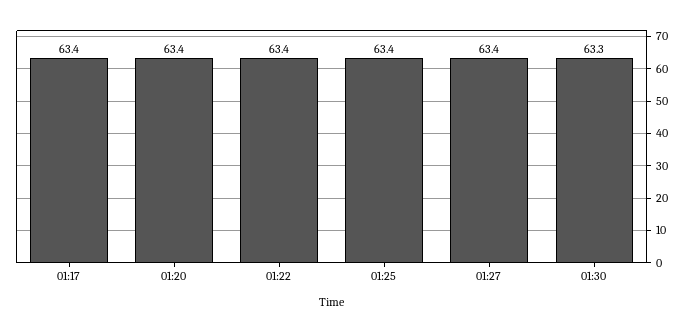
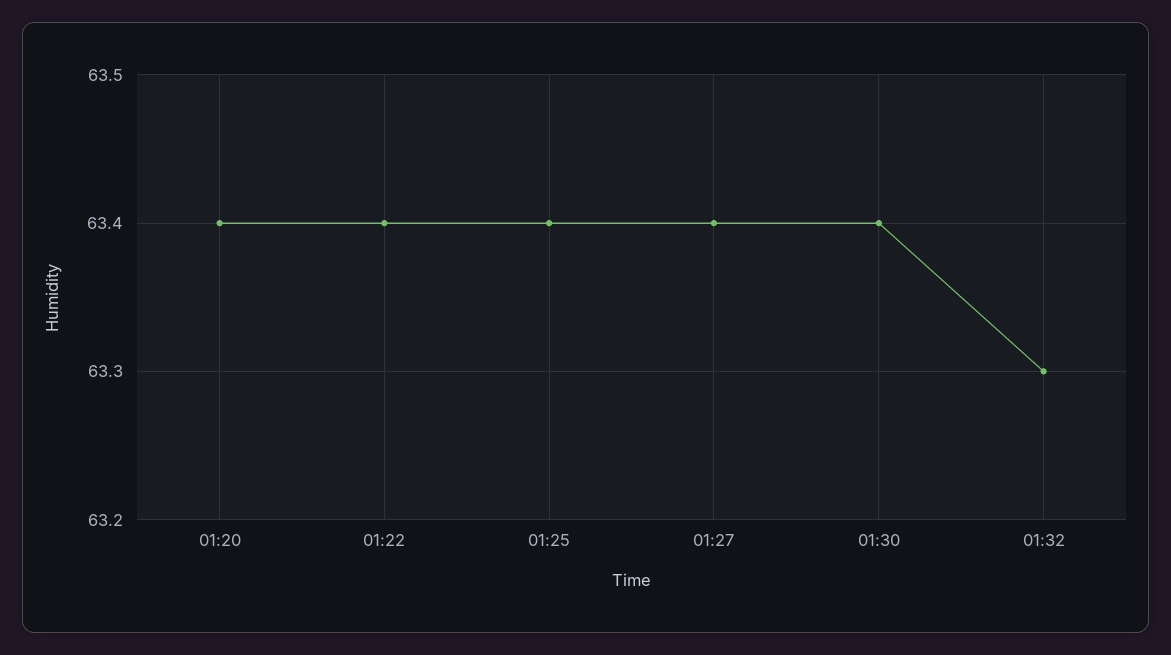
01:17: 63.4 -> none
01:30: 63.3 -> 63.4
01:32: none -> 63.3

